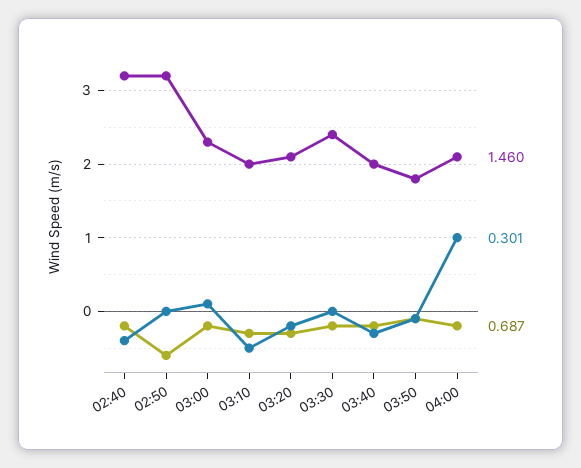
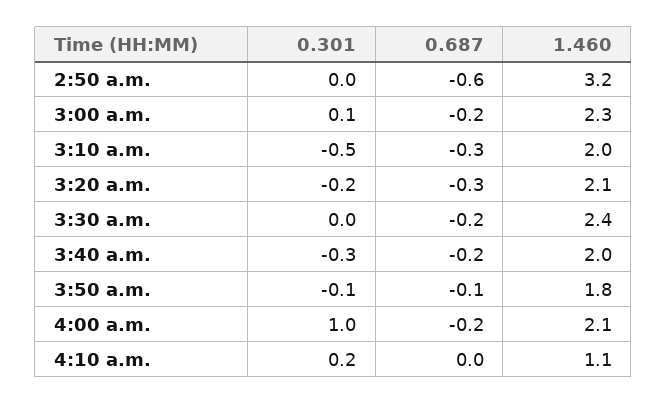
1.460, 02:40: 3.2 -> none
0.301, 02:40: -0.4 -> none
0.687, 02:40: -0.2 -> none
0.301, 4:10 a.m.: none -> 0.2
0.687, 4:10 a.m.: none -> 0
1.460, 4:10 a.m.: none -> 1.1

